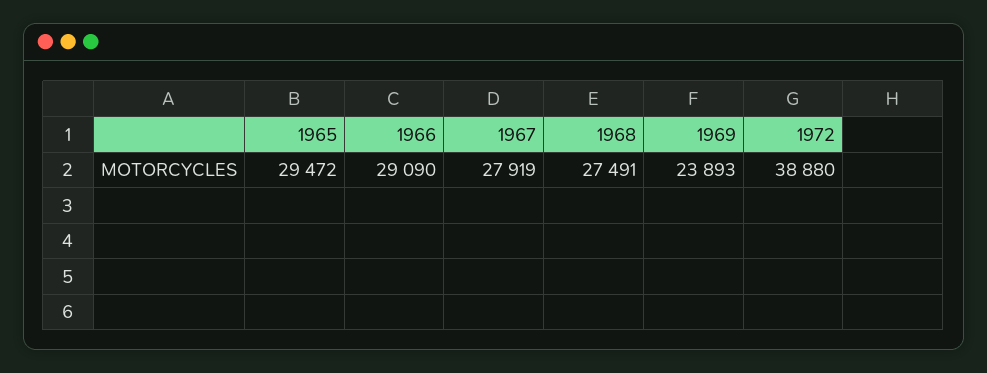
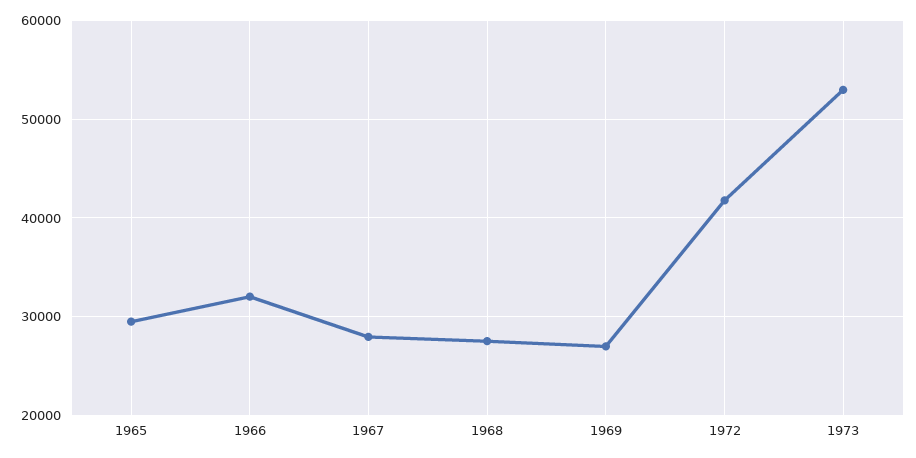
1966: 29090 -> 32000
1969: 23893 -> 27000
1972: 38880 -> 42000
1973: none -> 53000

